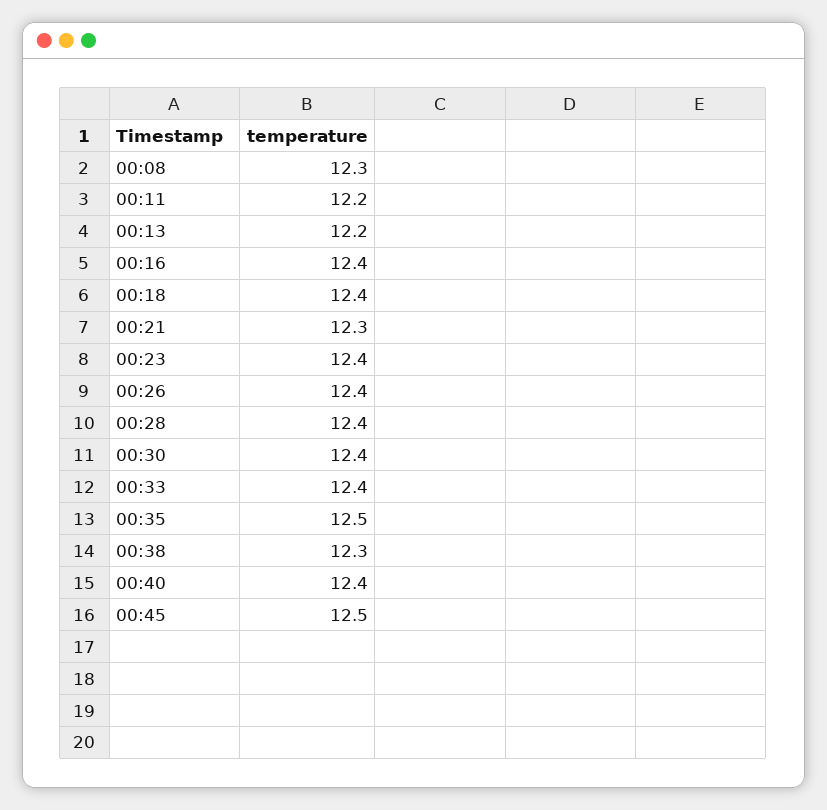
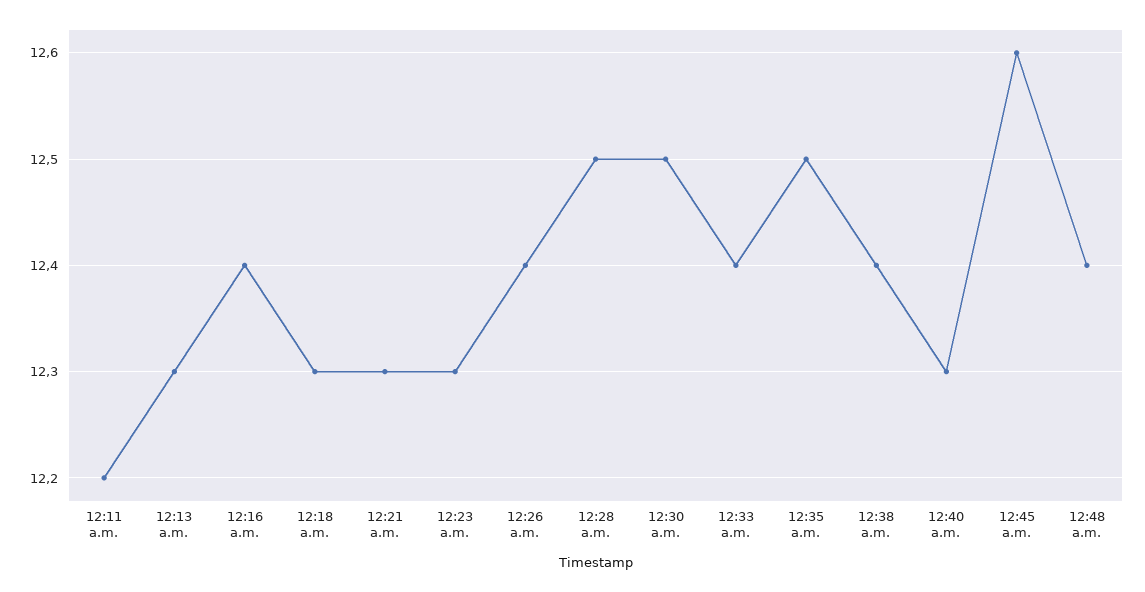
00:08: 12.3 -> none
00:13: 12.2 -> 12.3
00:18: 12.4 -> 12.3
00:23: 12.4 -> 12.3
00:28: 12.4 -> 12.5
00:30: 12.4 -> 12.5
00:38: 12.3 -> 12.4
00:40: 12.4 -> 12.3
00:45: 12.5 -> 12.6
12:48 a.m.: none -> 12.4

